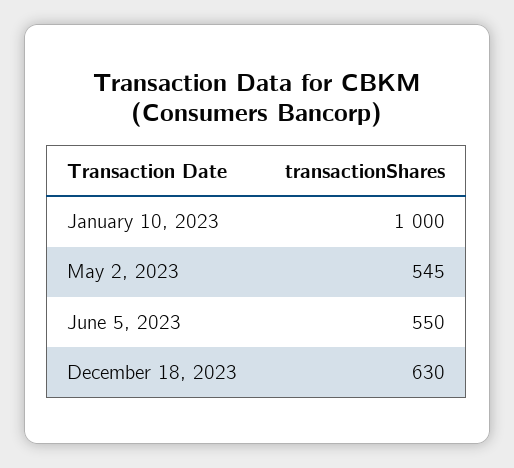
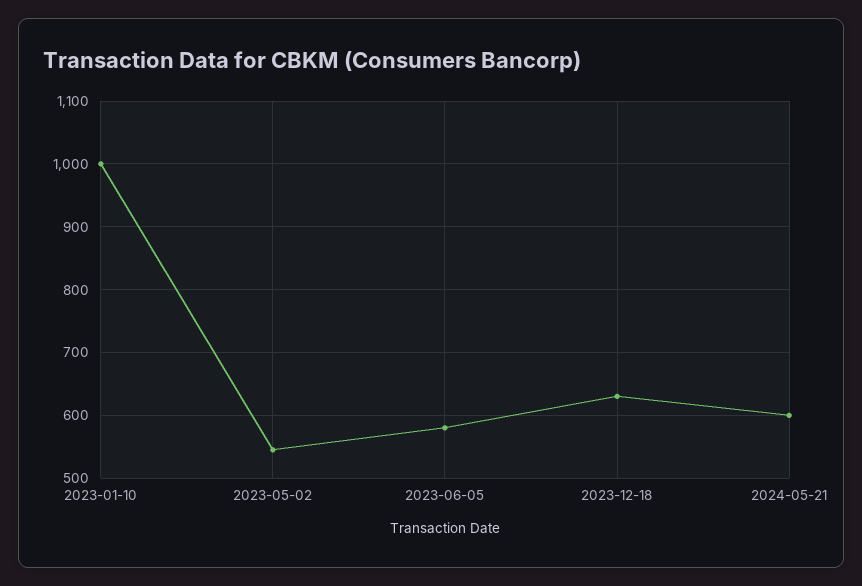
June 5, 2023: 550 -> 580
2024-05-21: none -> 600

